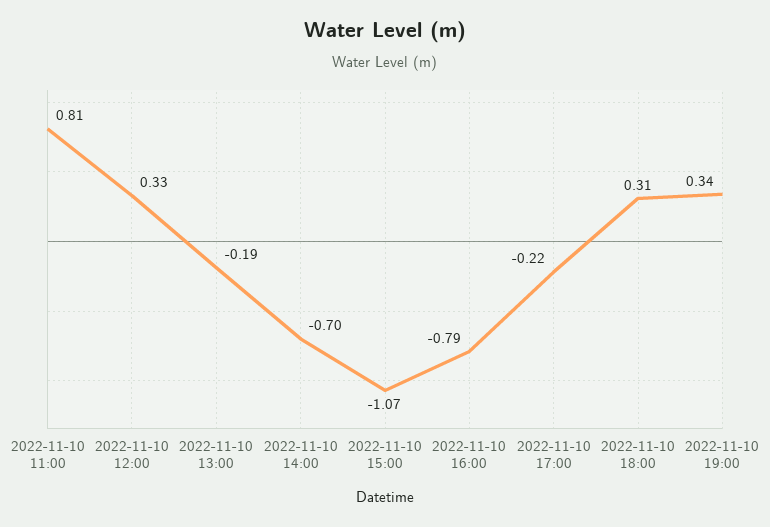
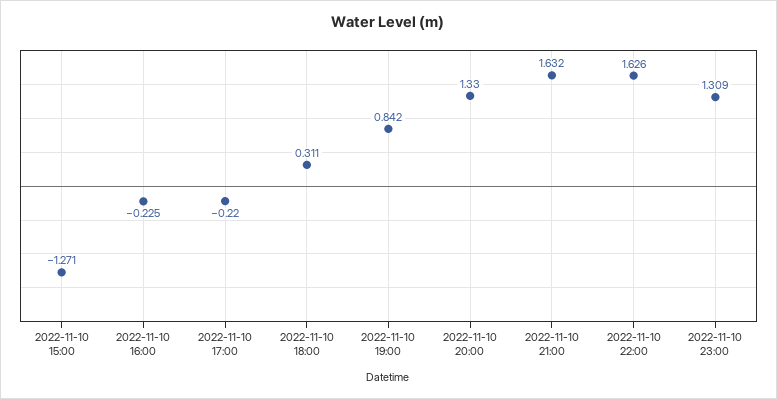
2022-11-10 11:00: 0.81 -> none
2022-11-10 12:00: 0.33 -> none
2022-11-10 13:00: -0.19 -> none
2022-11-10 14:00: -0.7 -> none
2022-11-10 15:00: -1.07 -> -1.271
2022-11-10 16:00: -0.79 -> -0.225
2022-11-10 19:00: 0.34 -> 0.842
2022-11-10 20:00: none -> 1.33
2022-11-10 21:00: none -> 1.632
2022-11-10 22:00: none -> 1.626
2022-11-10 23:00: none -> 1.309

